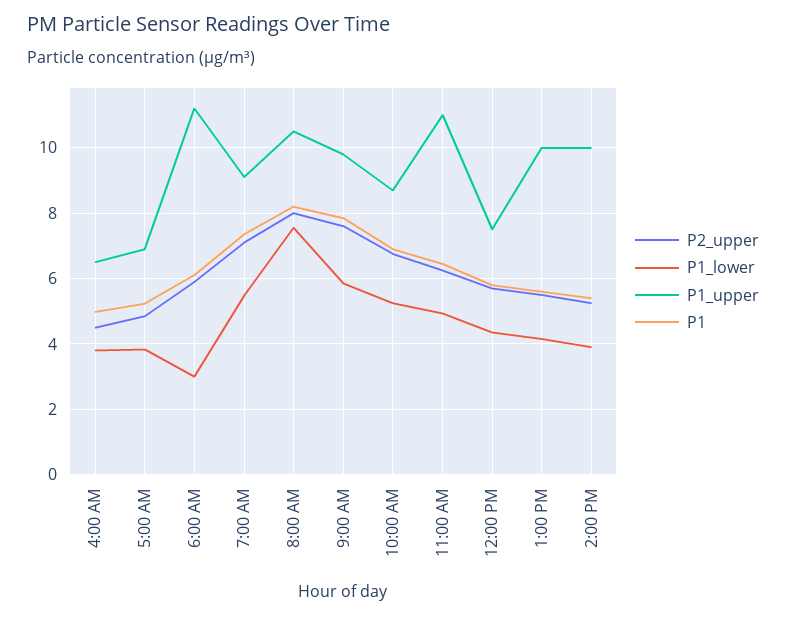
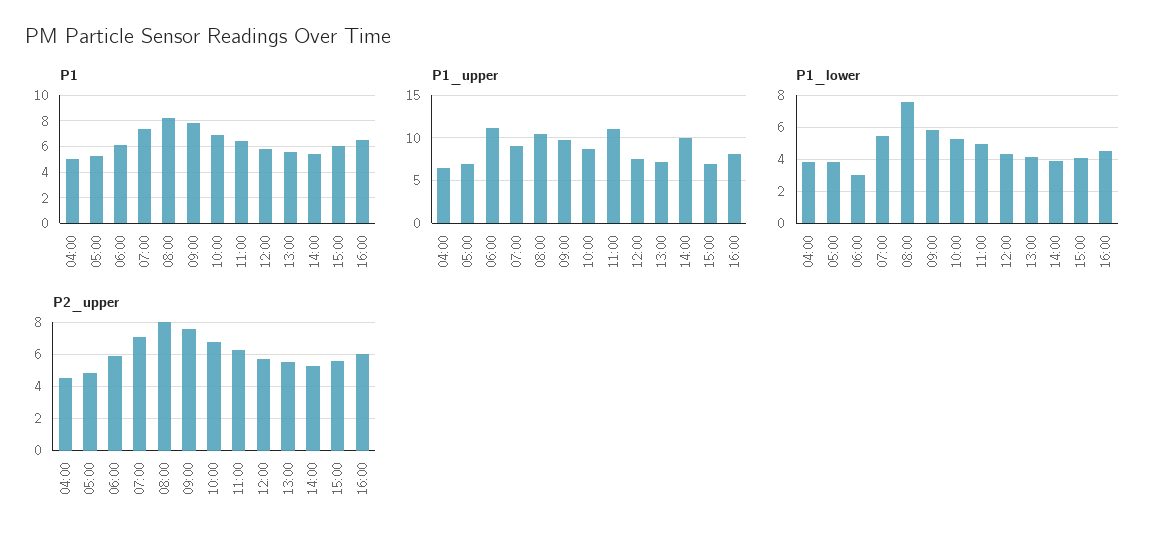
P1_upper, 1:00 PM: 10 -> 7
P1, 15:00: none -> 6
P1, 16:00: none -> 6.5
P1_upper, 15:00: none -> 7
P1_upper, 16:00: none -> 8
P1_lower, 15:00: none -> 4
P1_lower, 16:00: none -> 4.5
P2_upper, 15:00: none -> 5.5
P2_upper, 16:00: none -> 6

